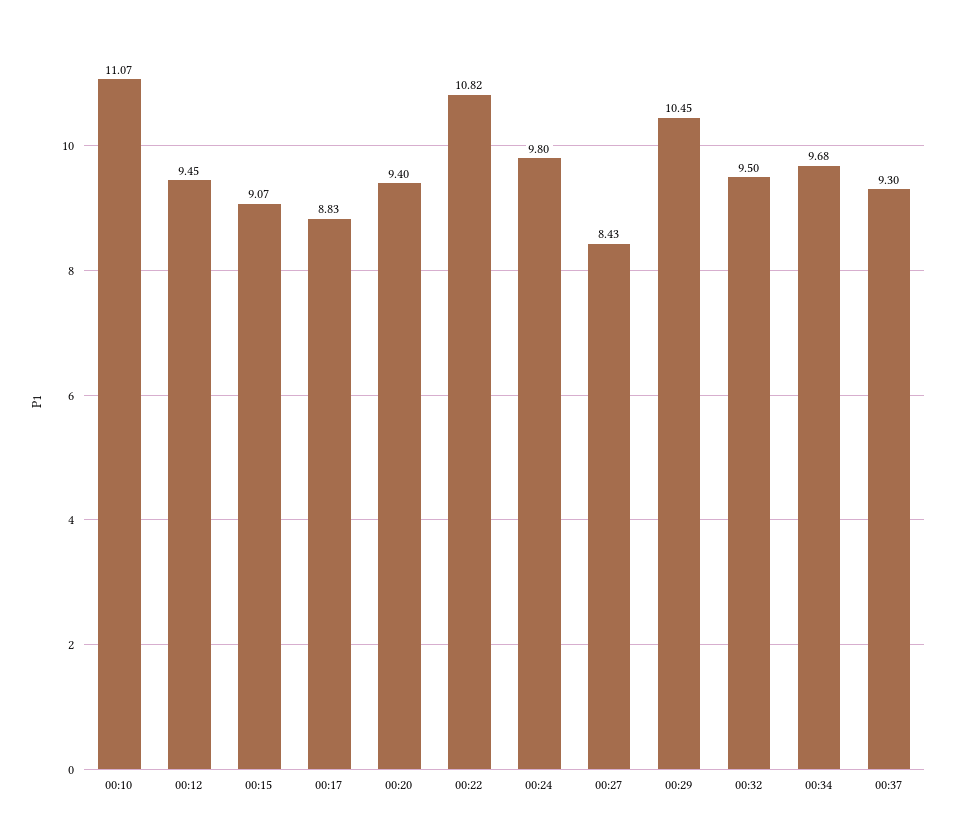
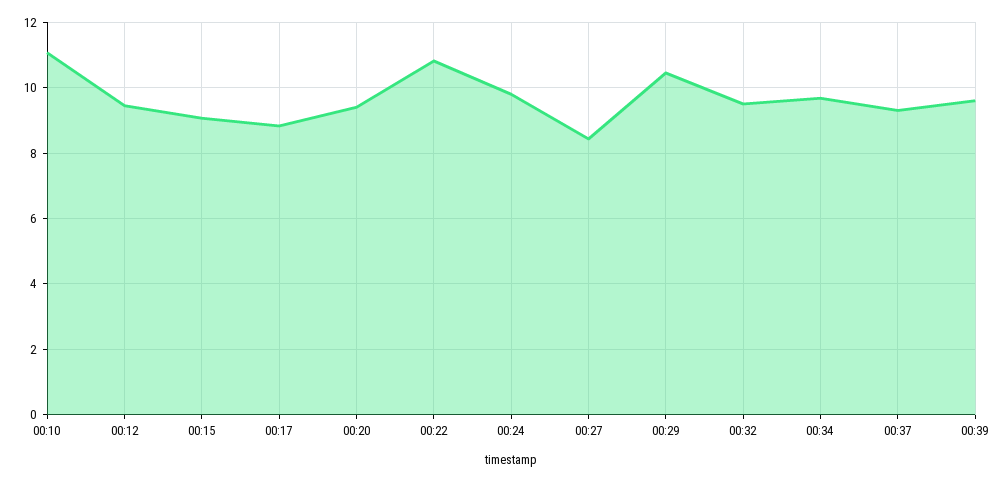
00:39: none -> 9.6

